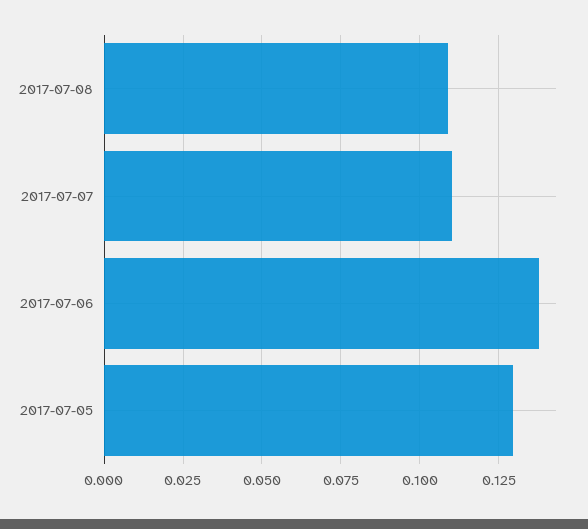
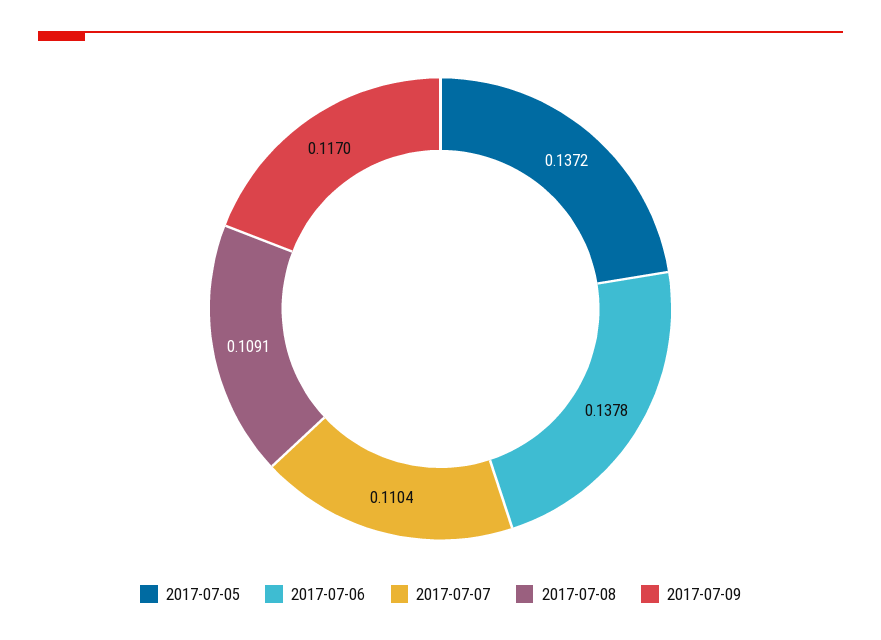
2017-07-05: 0.13 -> 0.1372
2017-07-09: none -> 0.117

